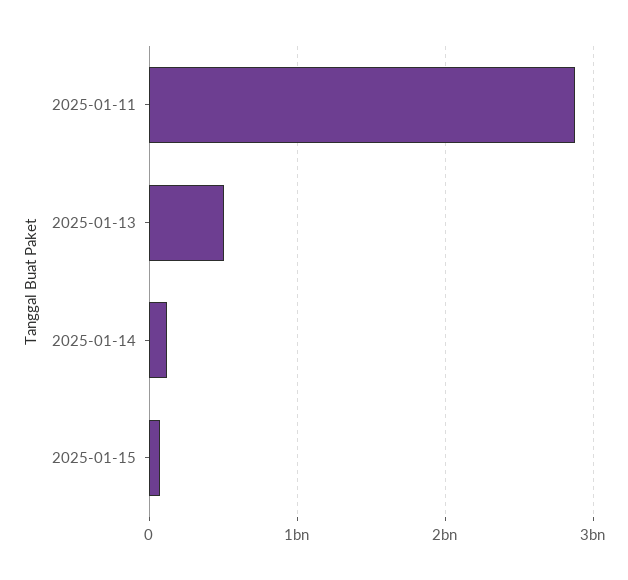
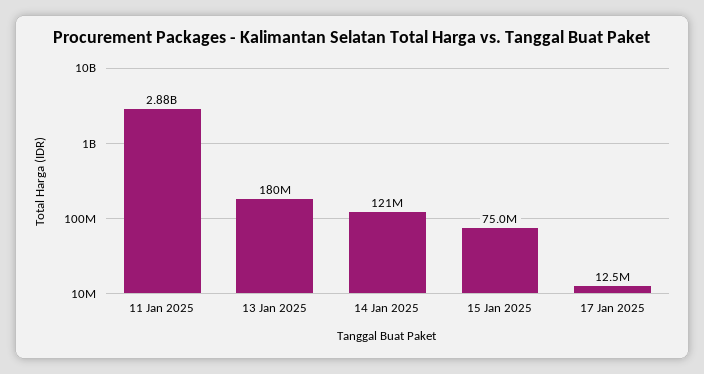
2025-01-13: 500000000 -> 180000000
17 Jan 2025: none -> 12500000

